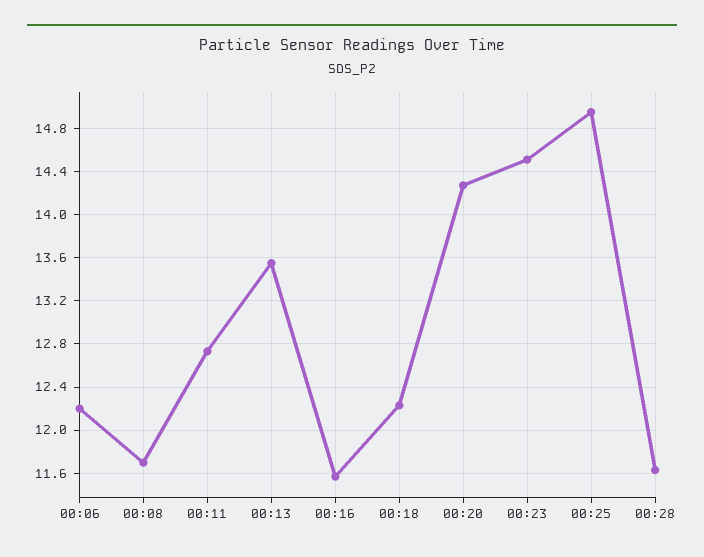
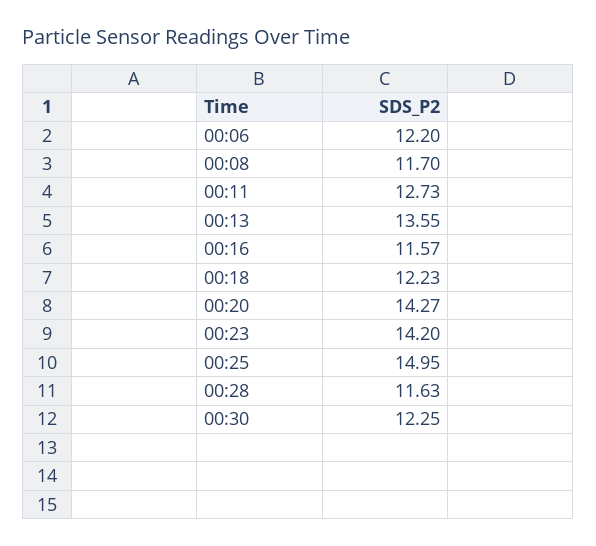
00:23: 14.5 -> 14.2
00:30: none -> 12.25

